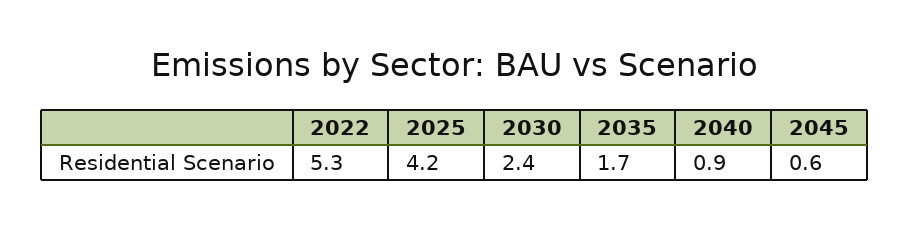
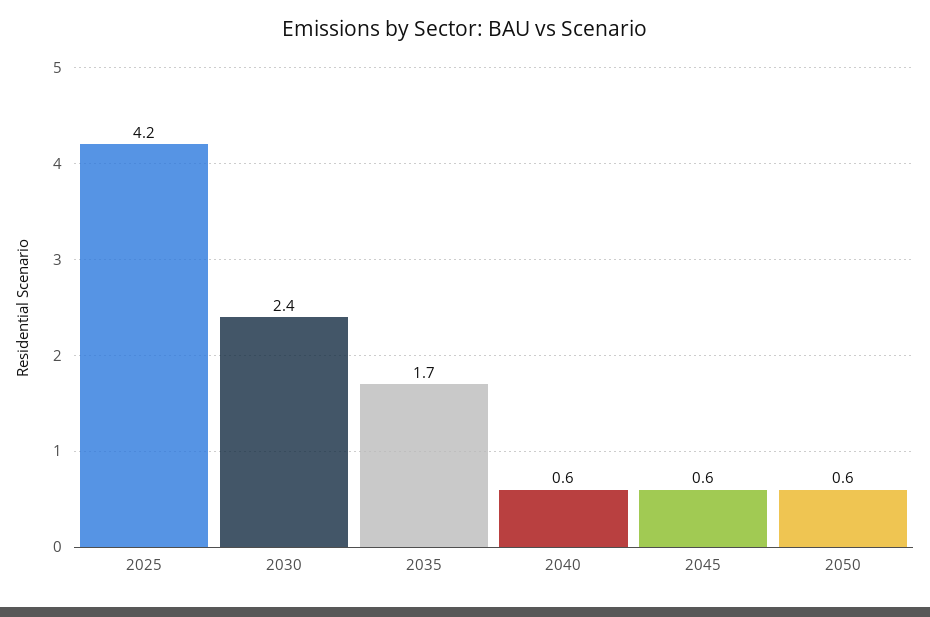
2022: 5.3 -> none
2040: 0.9 -> 0.6
2050: none -> 0.6

